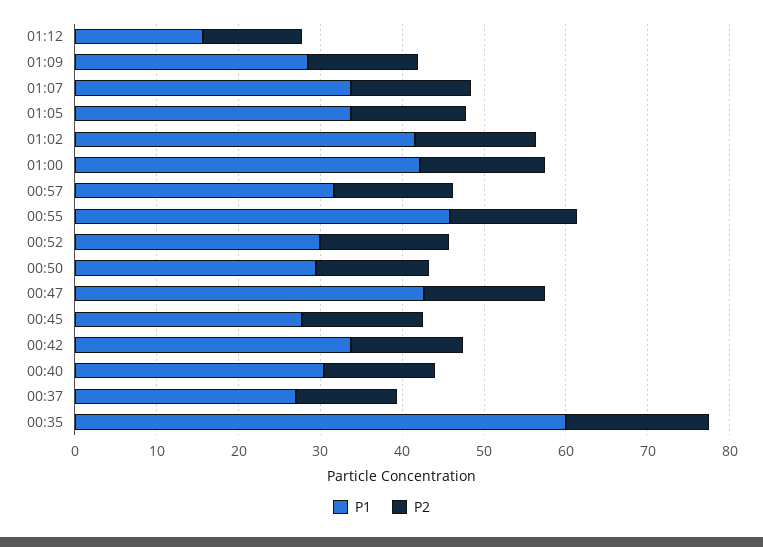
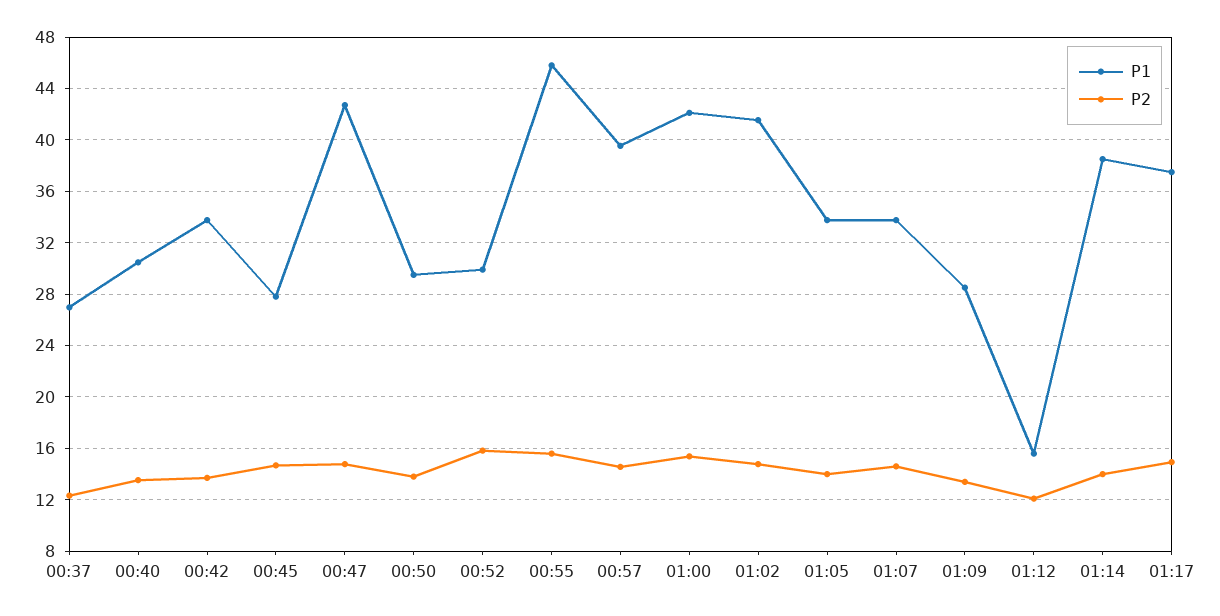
P1, 00:57: 32 -> 39.5
P1, 00:35: 60 -> none
P2, 00:35: 18 -> none
P1, 01:14: none -> 38.5
P2, 01:14: none -> 14
P1, 01:17: none -> 37.5
P2, 01:17: none -> 15

